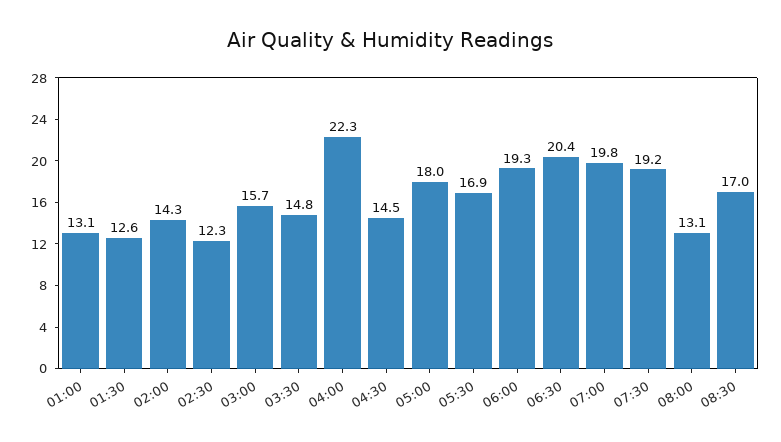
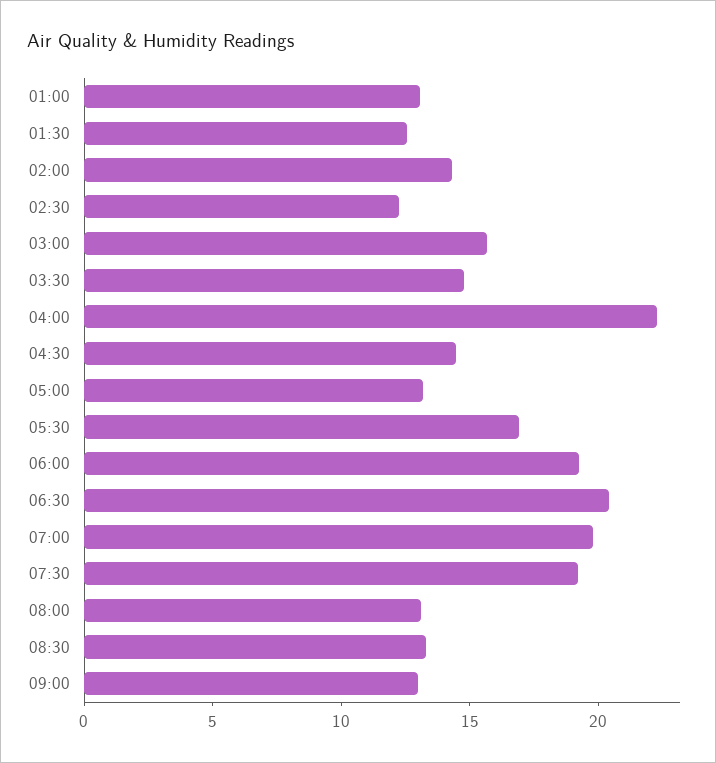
05:00: 18 -> 13
08:30: 17 -> 13
09:00: none -> 13

